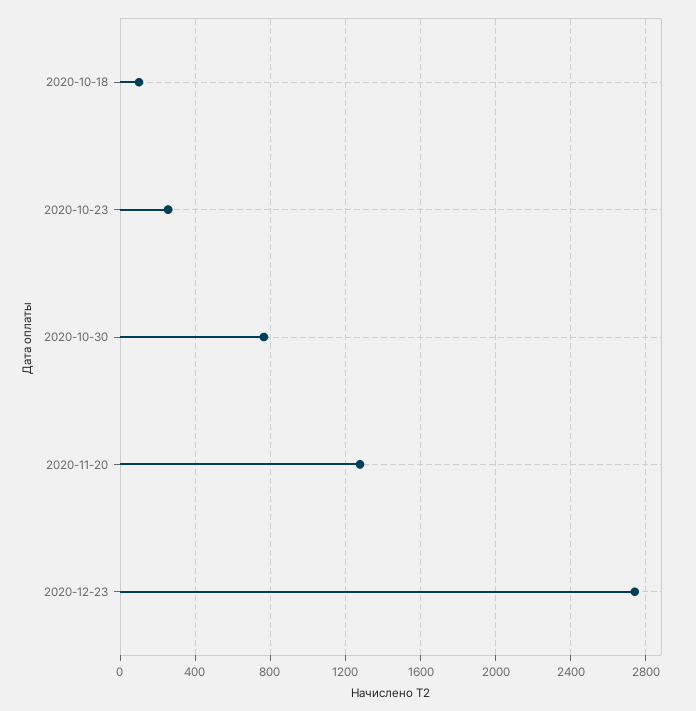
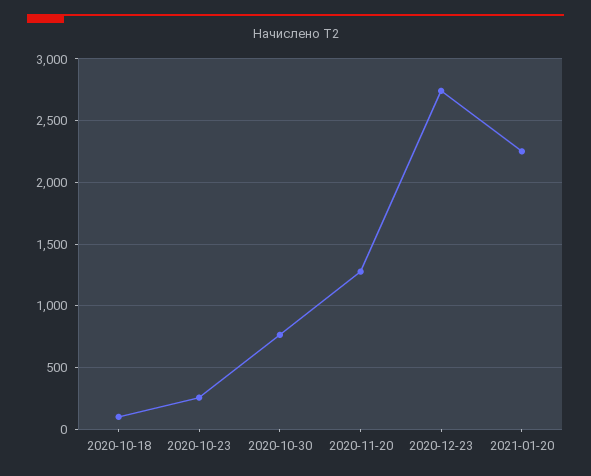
2021-01-20: none -> 2250

